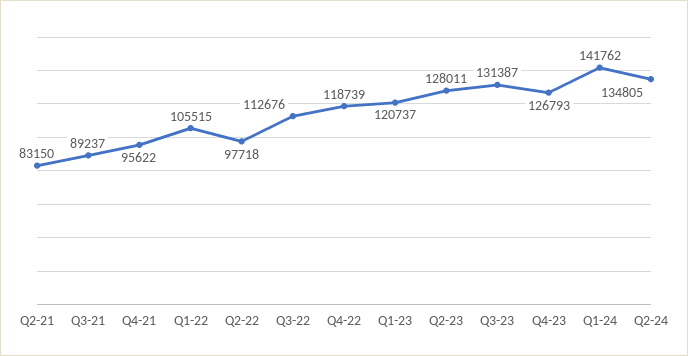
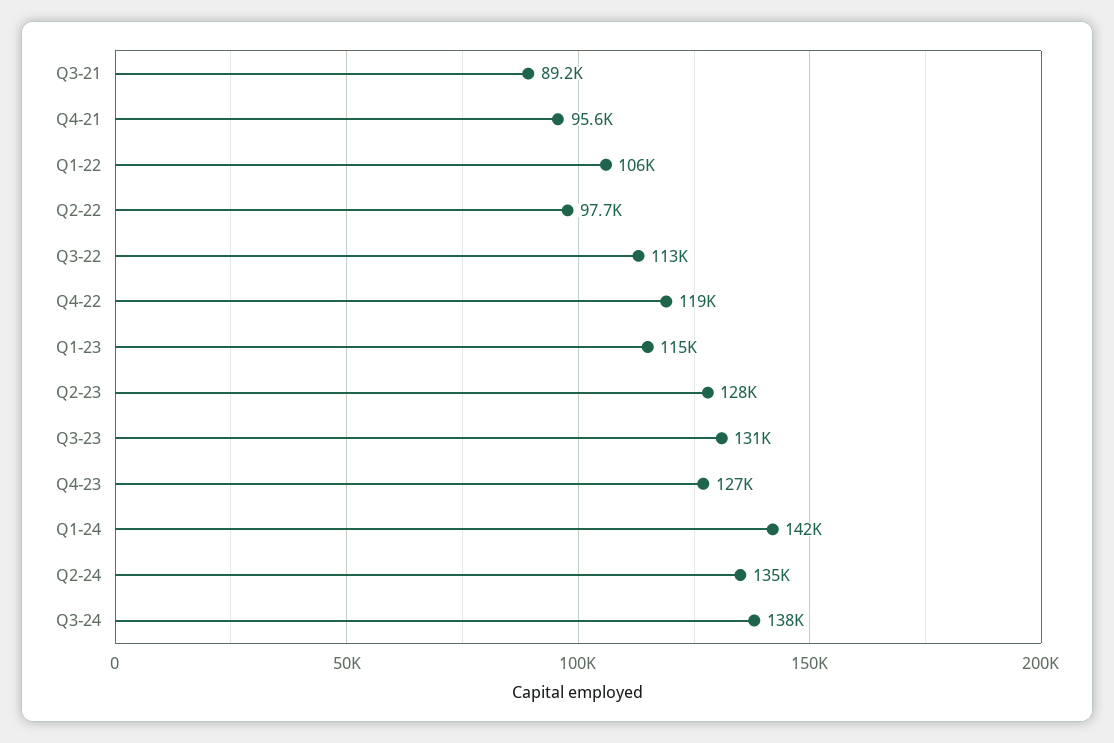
Q2-21: 83150 -> none
Q1-23: 120737 -> 115000
Q3-24: none -> 138000

